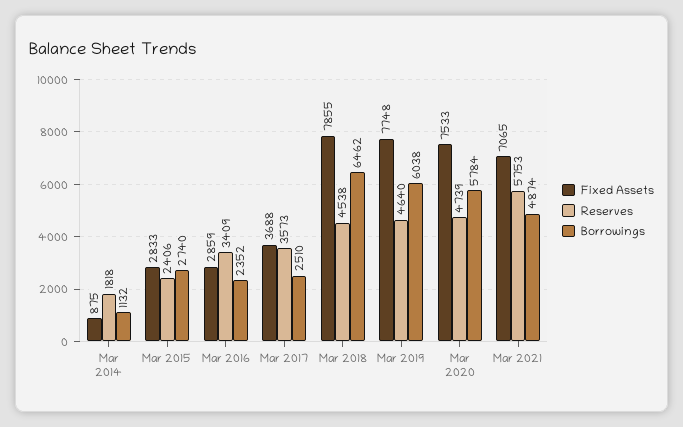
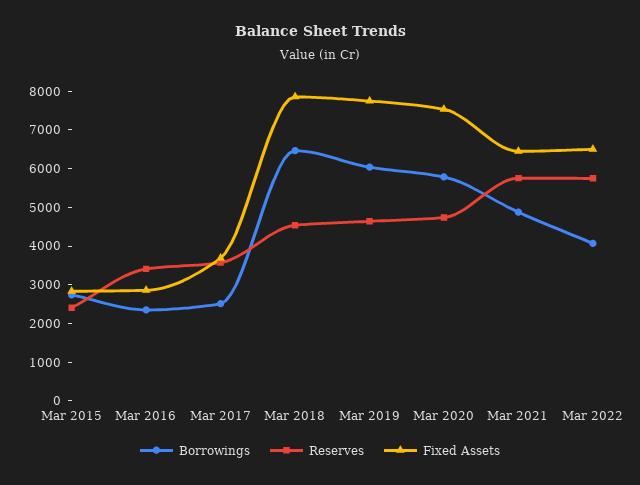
Fixed Assets, Mar 2014: 875 -> none
Reserves, Mar 2014: 1818 -> none
Borrowings, Mar 2014: 1132 -> none
Fixed Assets, Mar 2021: 7065 -> 6500
Borrowings, Mar 2022: none -> 4000
Reserves, Mar 2022: none -> 5750
Fixed Assets, Mar 2022: none -> 6500

